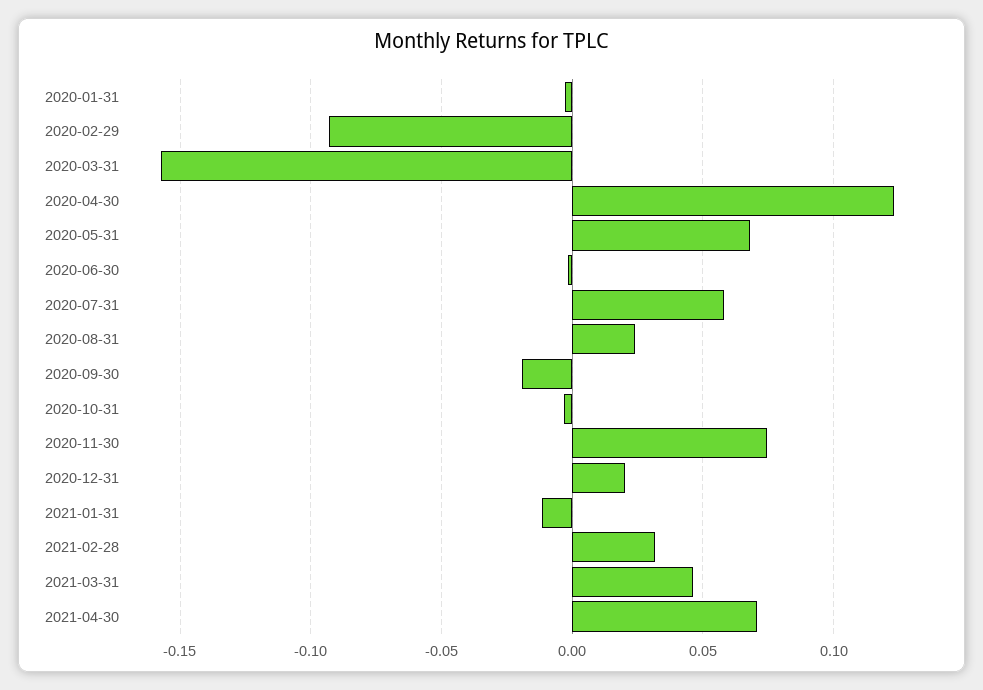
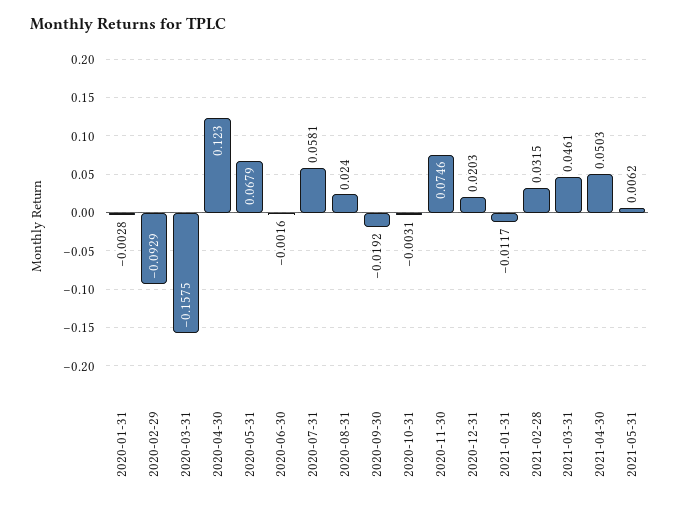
2021-04-30: 0.07 -> 0.0503
2021-05-31: none -> 0.0062

